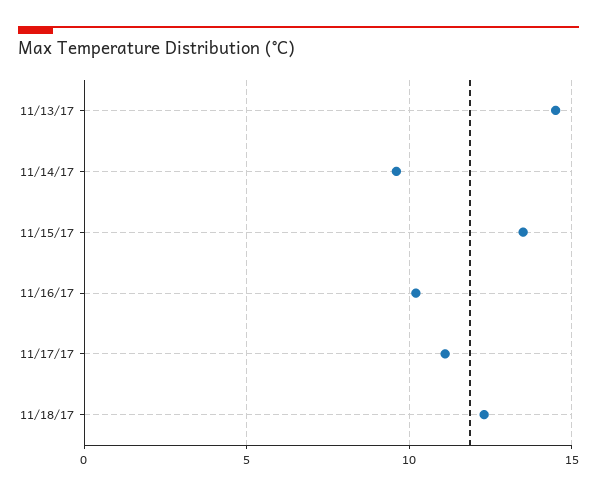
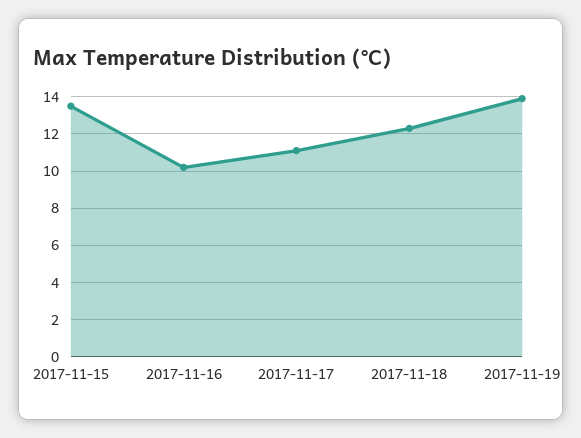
11/13/17: 14.5 -> none
11/14/17: 9.5 -> none
2017-11-19: none -> 14

